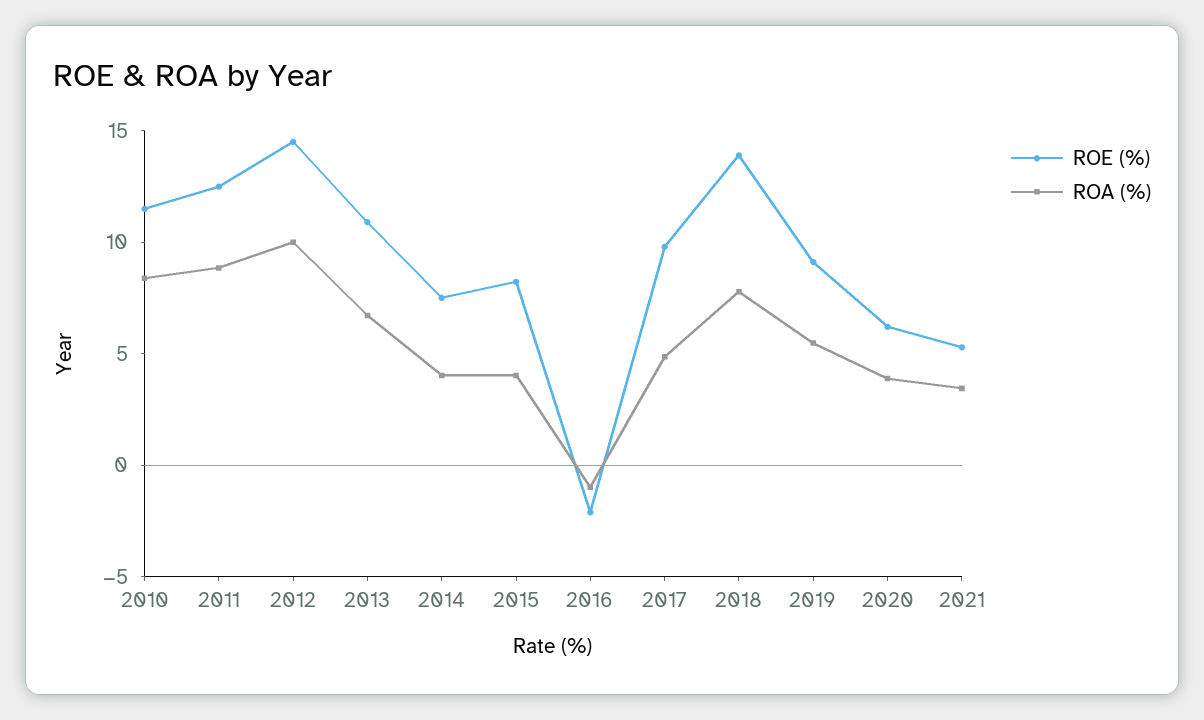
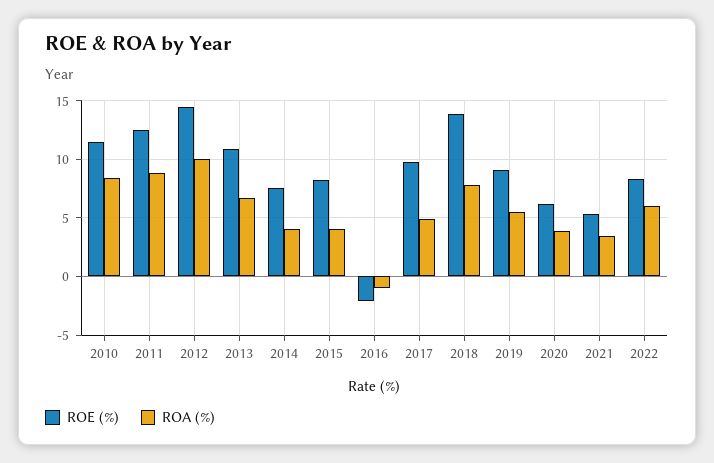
ROE (%), 2022: none -> 8
ROA (%), 2022: none -> 6

